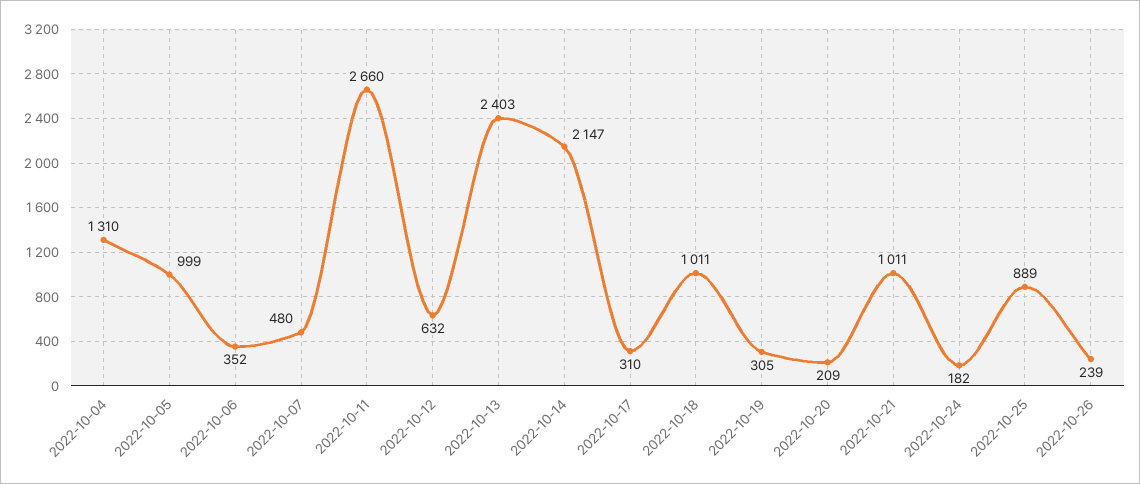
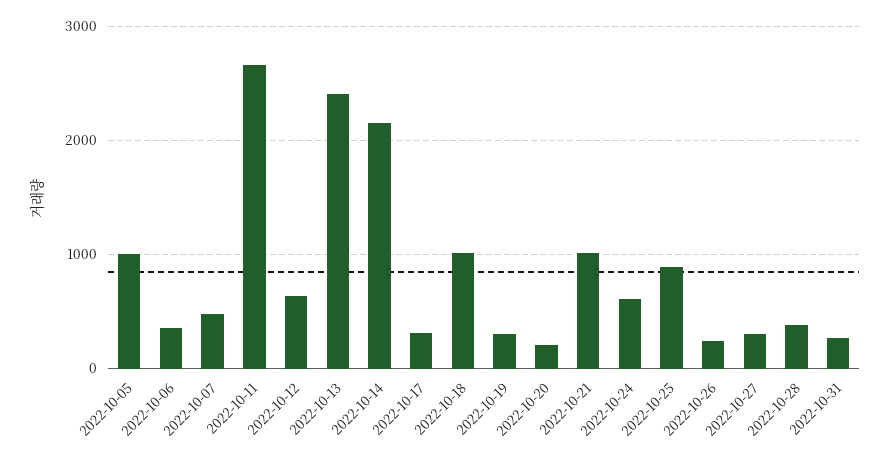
2022-10-04: 1310 -> none
2022-10-24: 182 -> 600
2022-10-27: none -> 300
2022-10-28: none -> 400
2022-10-31: none -> 300

